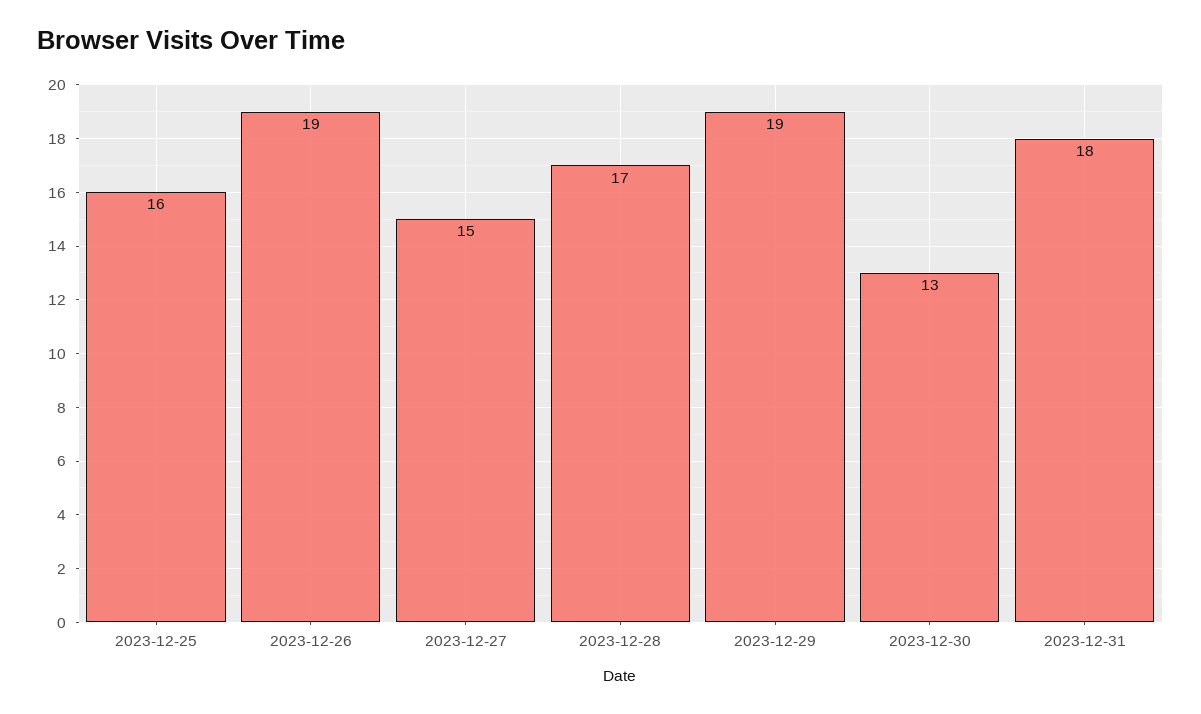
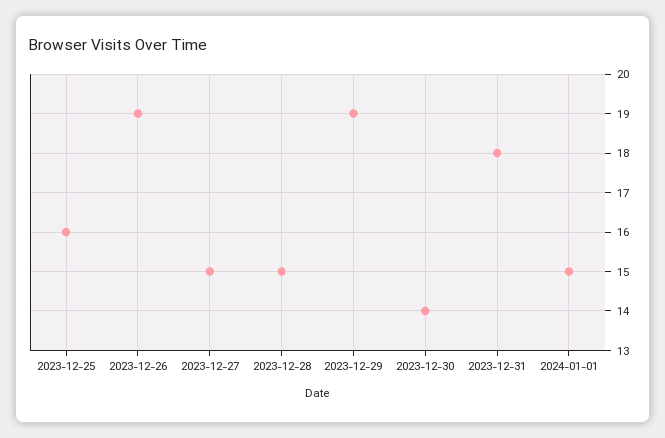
2023-12-28: 17 -> 15
2023-12-30: 13 -> 14
2024-01-01: none -> 15

